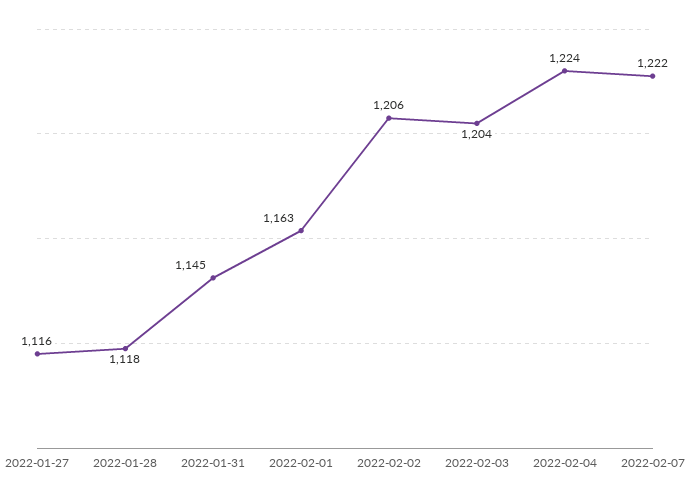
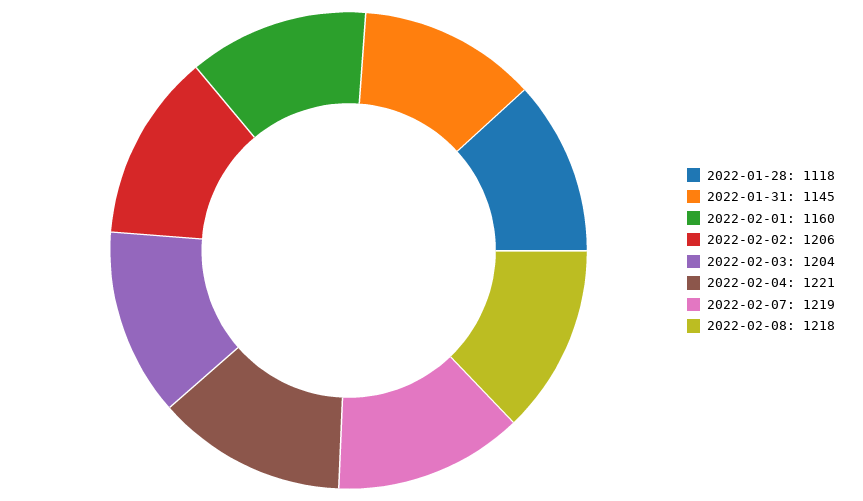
2022-01-27: 1116 -> none
2022-02-01: 1163 -> 1160
2022-02-04: 1224 -> 1221
2022-02-07: 1222 -> 1219
2022-02-08: none -> 1218

